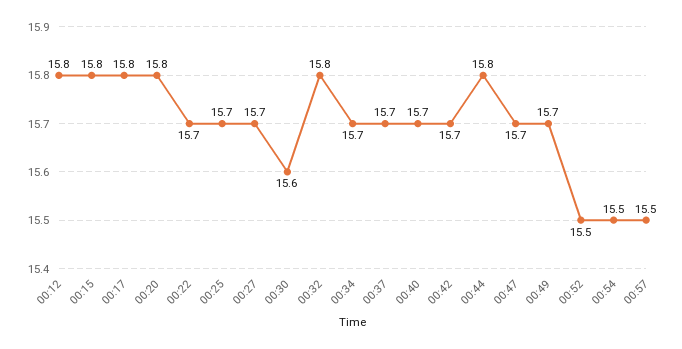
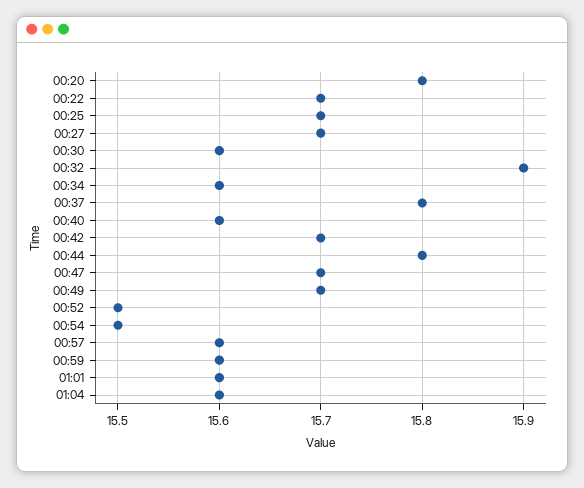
00:12: 15.8 -> none
00:15: 15.8 -> none
00:17: 15.8 -> none
00:32: 15.8 -> 15.9
00:34: 15.7 -> 15.6
00:37: 15.7 -> 15.8
00:40: 15.7 -> 15.6
00:57: 15.5 -> 15.6
00:59: none -> 15.6
01:01: none -> 15.6
01:04: none -> 15.6

